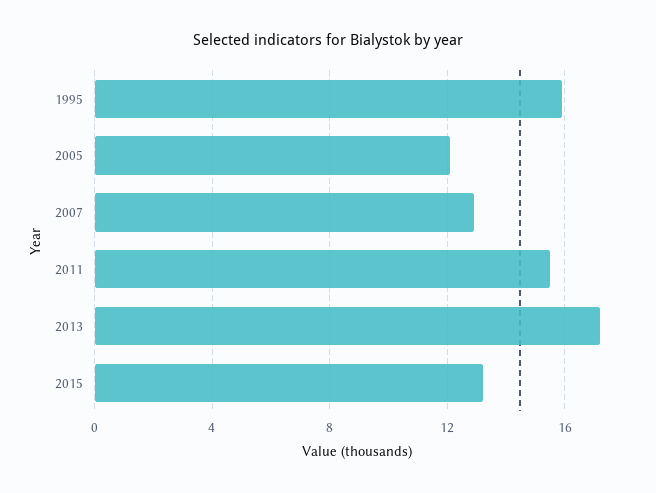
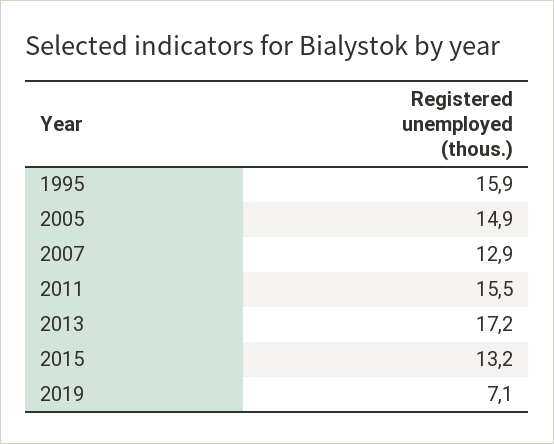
2005: 12 -> 14.9
2019: none -> 7.1

